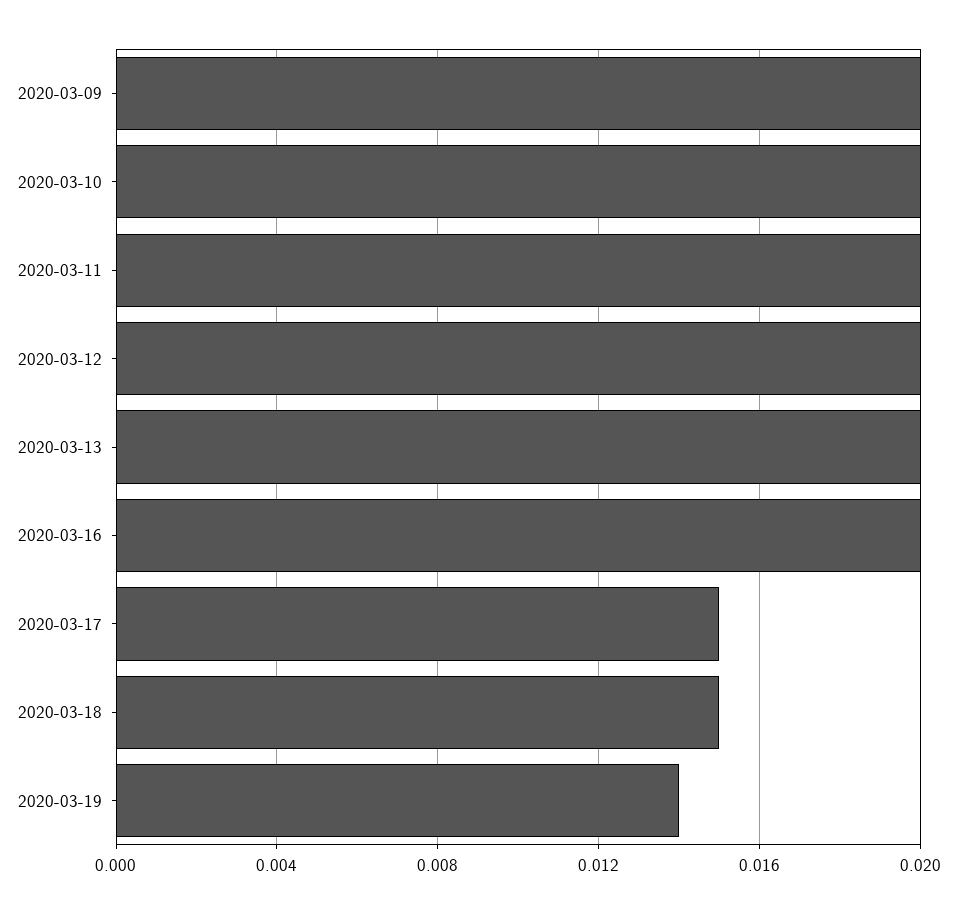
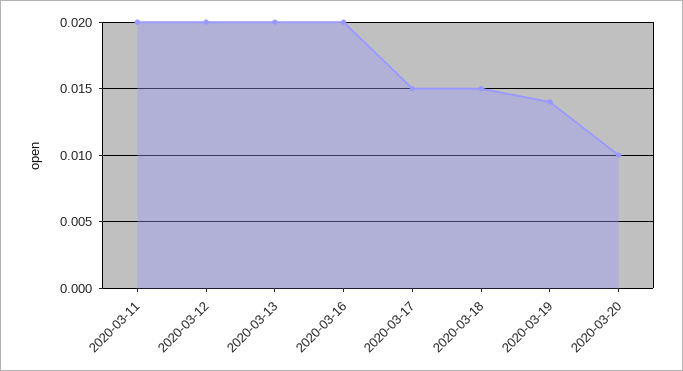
2020-03-09: 0.02 -> none
2020-03-10: 0.02 -> none
2020-03-20: none -> 0.01

